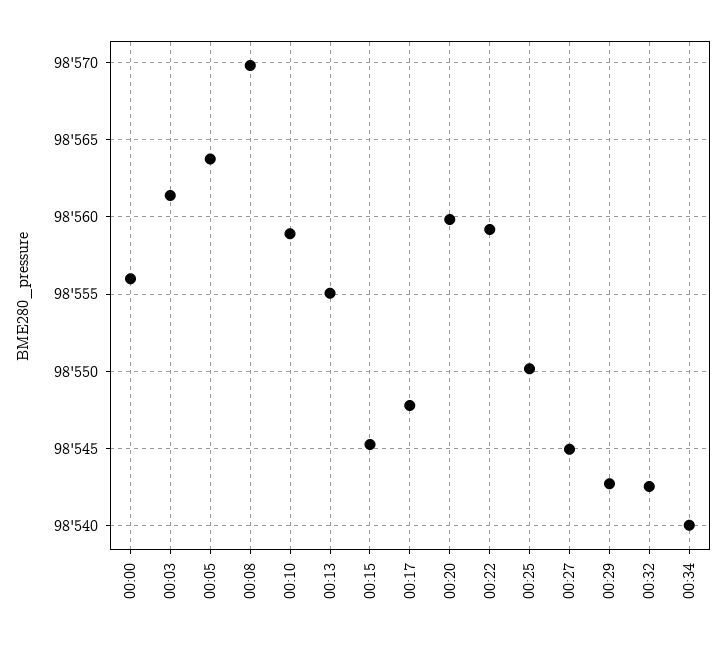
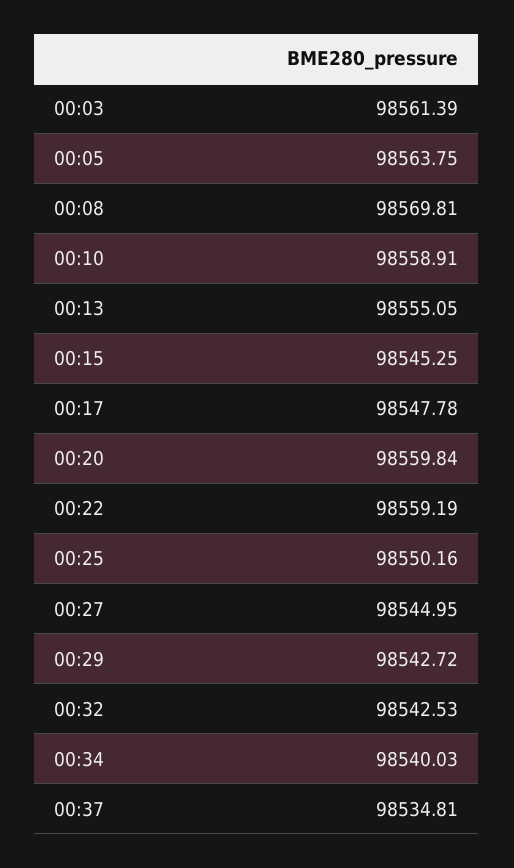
00:00: 98556 -> none
00:37: none -> 98534.81

